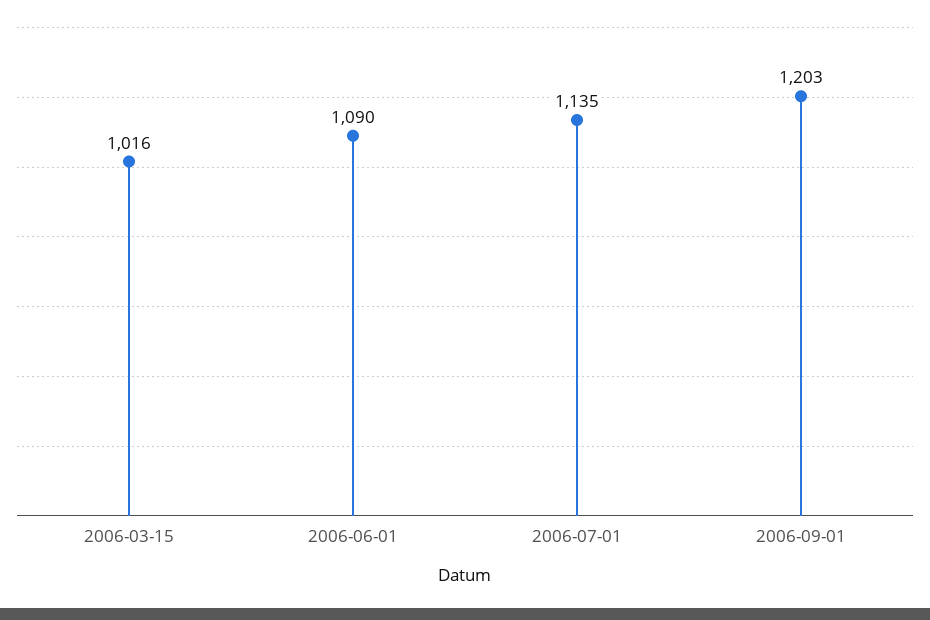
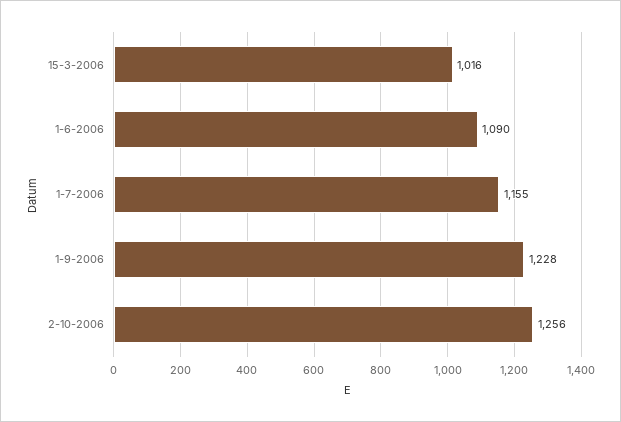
2006-07-01: 1135 -> 1155
2006-09-01: 1203 -> 1228
2-10-2006: none -> 1256

